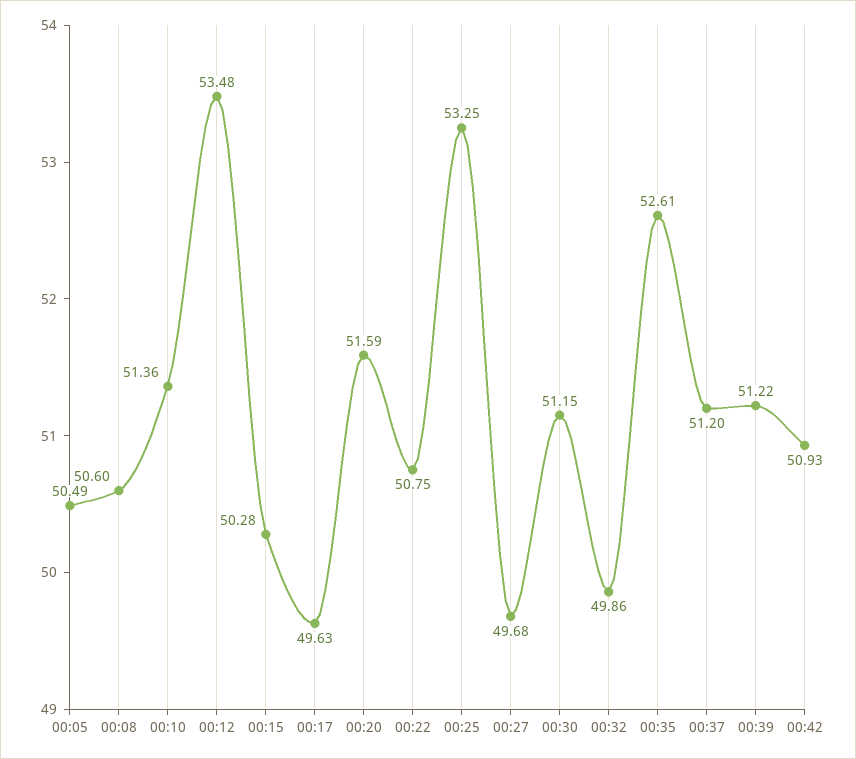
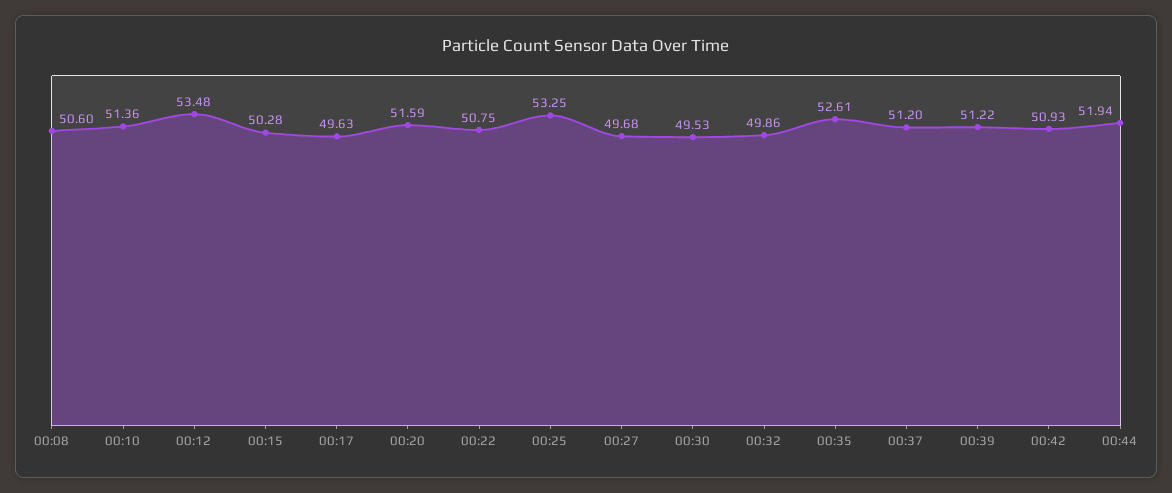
00:05: 50.49 -> none
00:30: 51.15 -> 49.53
00:44: none -> 51.94

